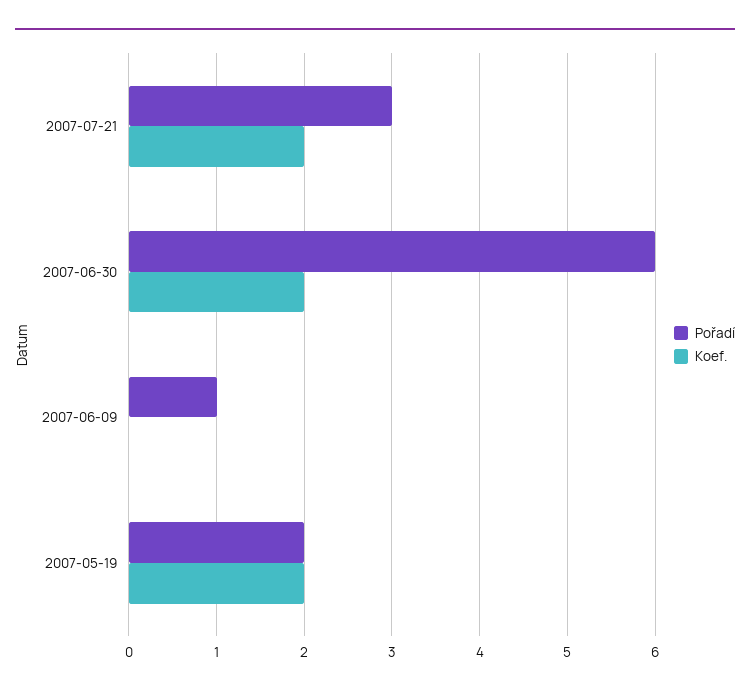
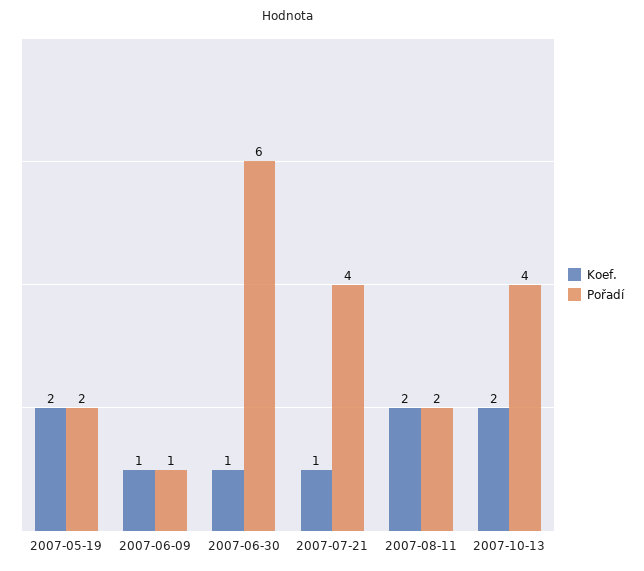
Pořadí, 2007-07-21: 3 -> 4
Koef., 2007-07-21: 2 -> 1
Koef., 2007-06-30: 2 -> 1
Koef., 2007-06-09: 0 -> 1
Koef., 2007-08-11: none -> 2
Pořadí, 2007-08-11: none -> 2
Koef., 2007-10-13: none -> 2
Pořadí, 2007-10-13: none -> 4

